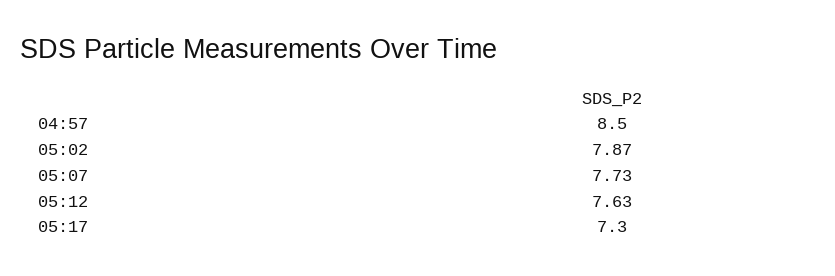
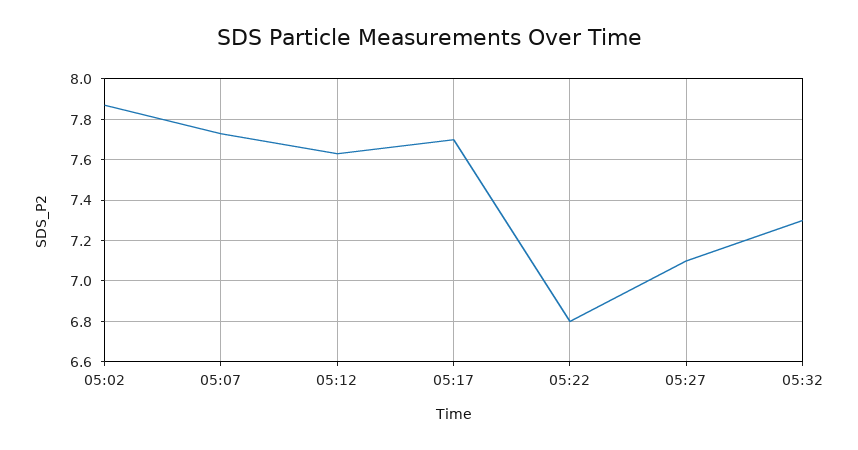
04:57: 8.5 -> none
05:17: 7.3 -> 7.7
05:22: none -> 6.8
05:27: none -> 7.1
05:32: none -> 7.3

